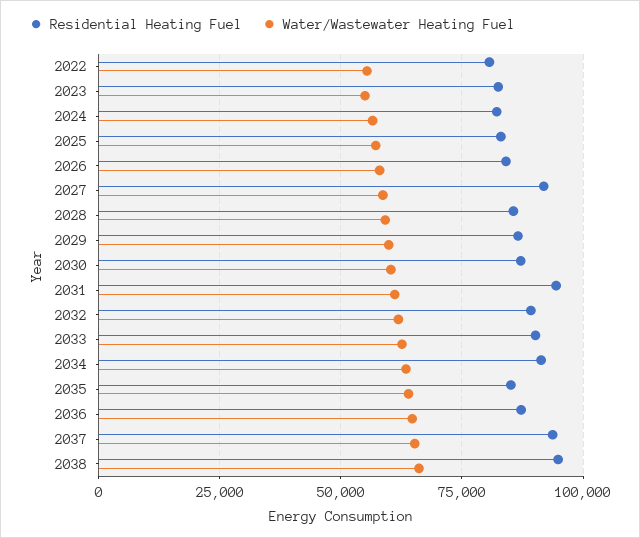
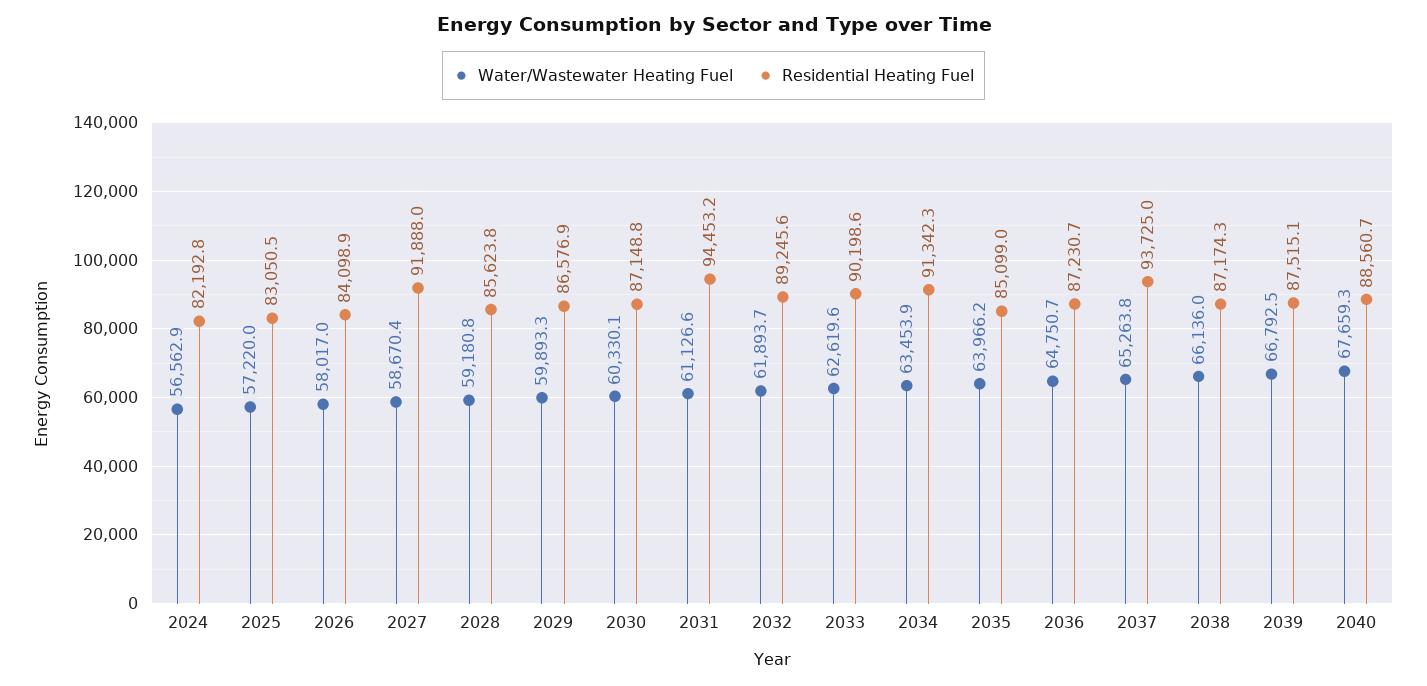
Residential Heating Fuel, 2022: 80000 -> none
Water/Wastewater Heating Fuel, 2022: 55000 -> none
Residential Heating Fuel, 2023: 82500 -> none
Water/Wastewater Heating Fuel, 2023: 55000 -> none
Residential Heating Fuel, 2038: 95000 -> 87174.3
Water/Wastewater Heating Fuel, 2039: none -> 66792.5
Residential Heating Fuel, 2039: none -> 87515.1
Water/Wastewater Heating Fuel, 2040: none -> 67659.3
Residential Heating Fuel, 2040: none -> 88560.7

